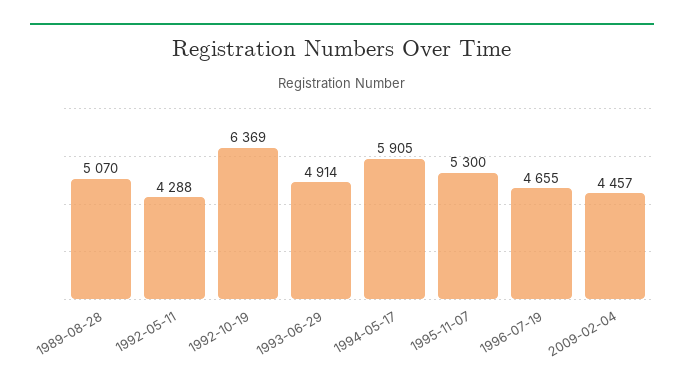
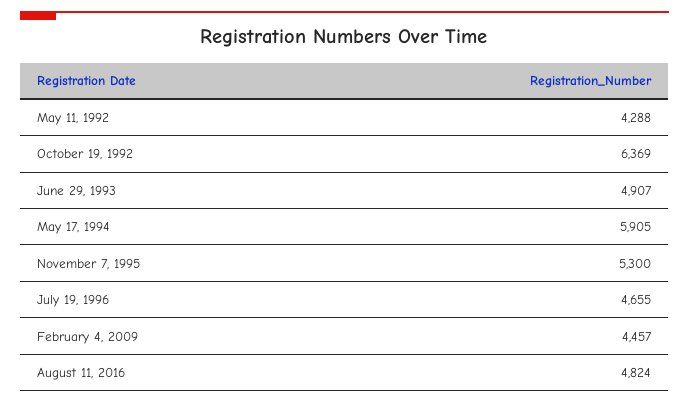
1989-08-28: 5070 -> none
1993-06-29: 4914 -> 4907
August 11, 2016: none -> 4824

